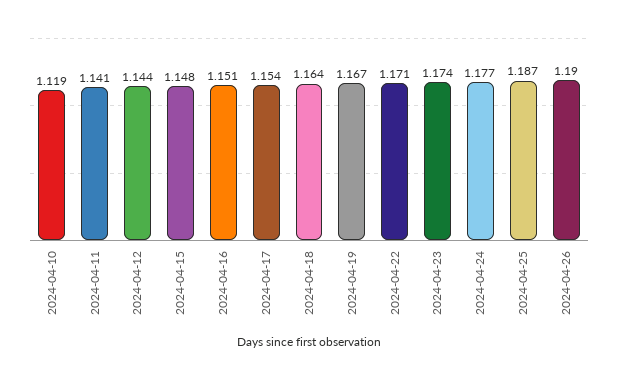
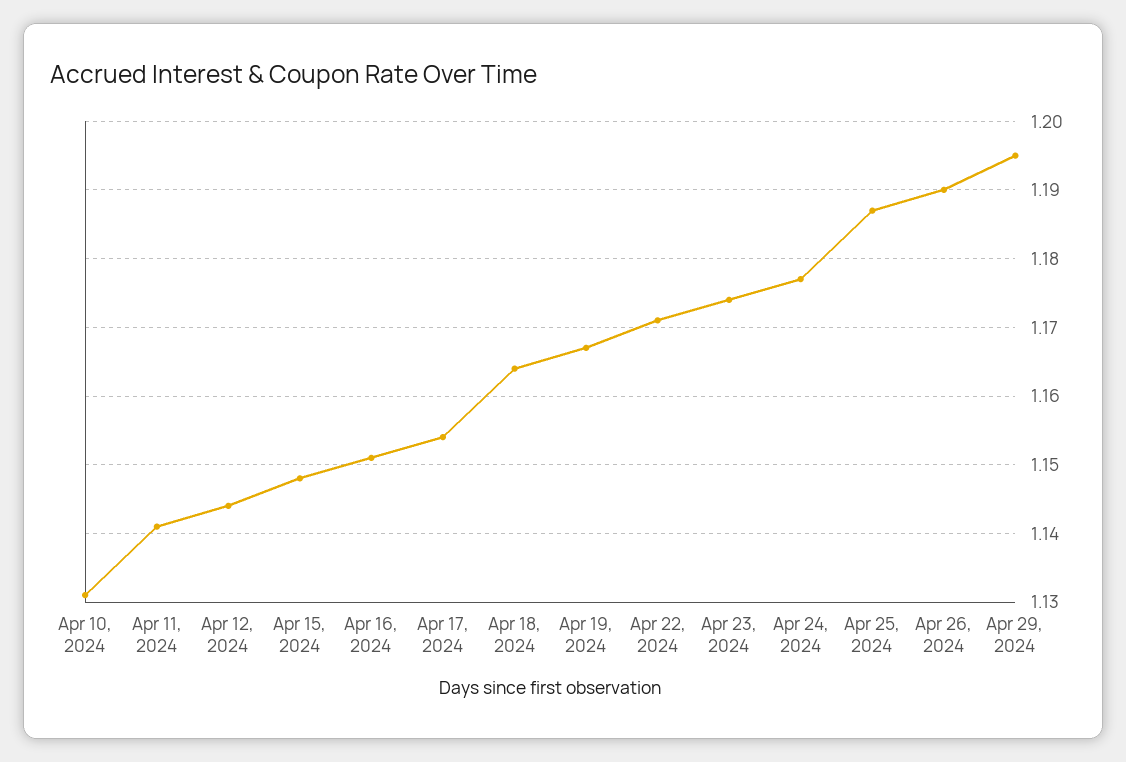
2024-04-10: 1.119 -> 1.131
Apr 29, 2024: none -> 1.195

